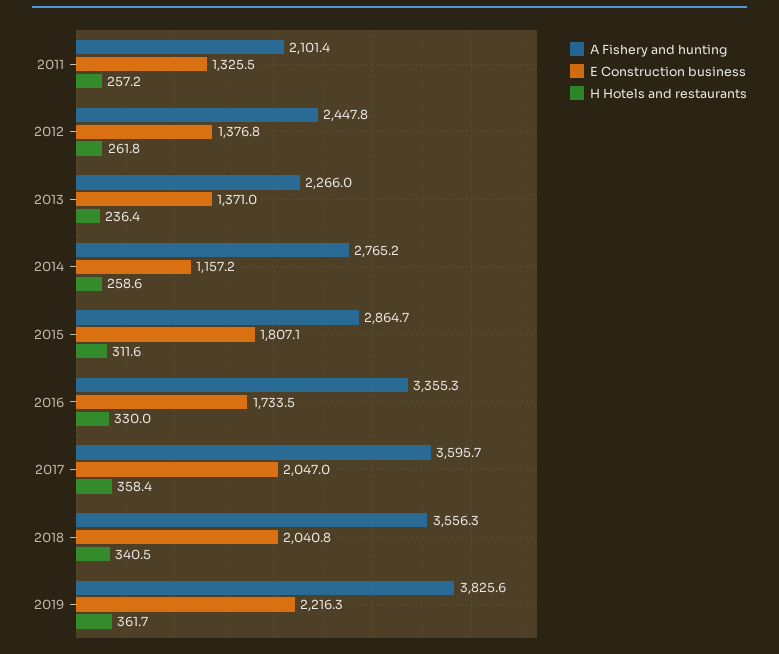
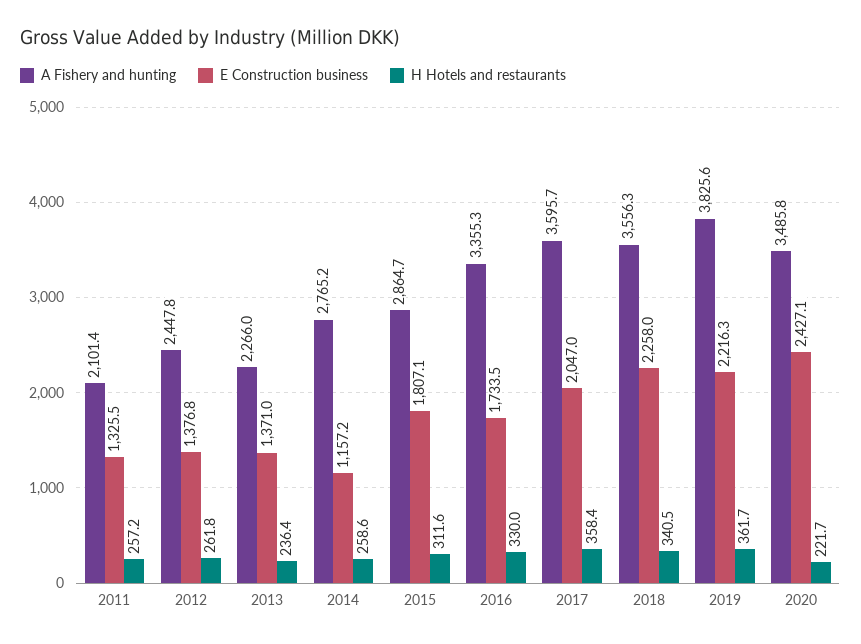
E Construction business, 2018: 2040.8 -> 2258
A Fishery and hunting, 2020: none -> 3485.8
E Construction business, 2020: none -> 2427.1
H Hotels and restaurants, 2020: none -> 221.7

